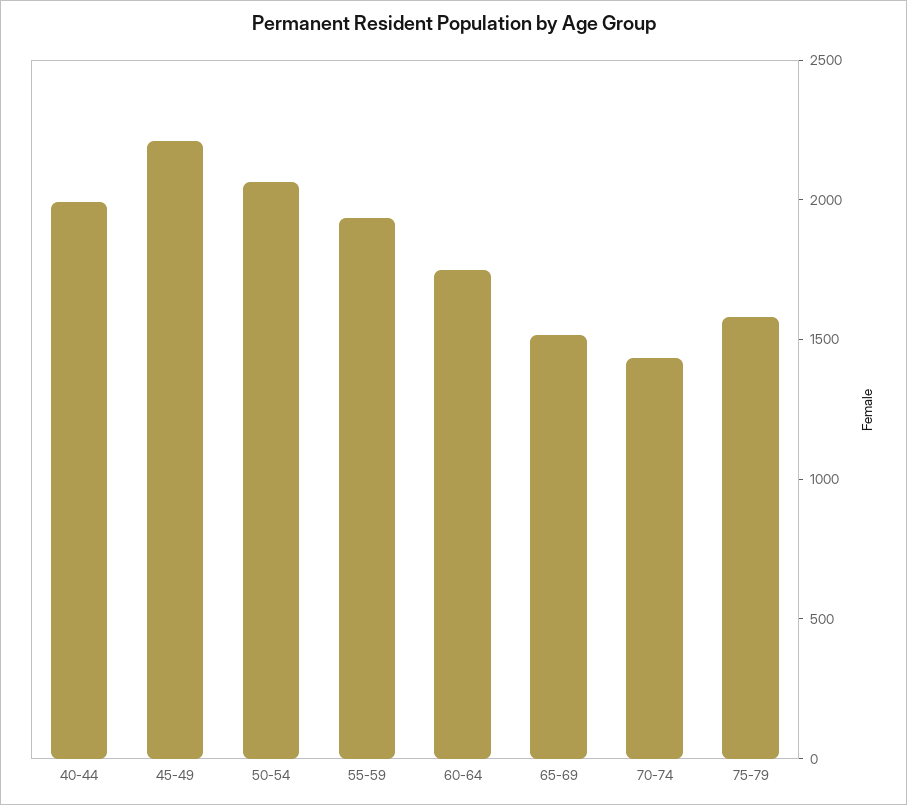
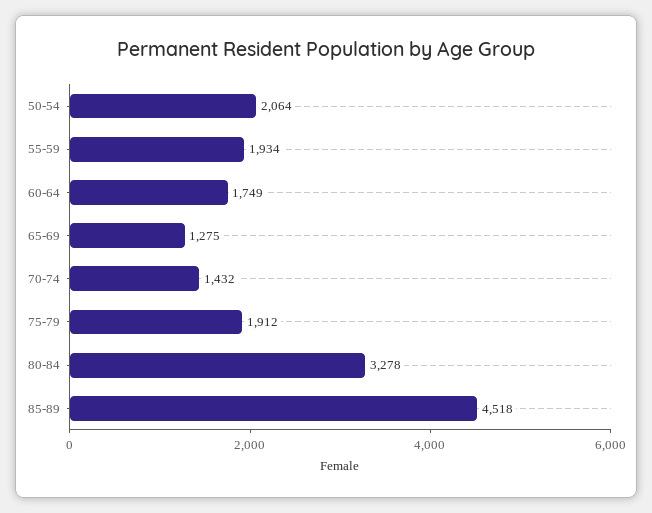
40-44: 2000 -> none
45-49: 2200 -> none
65-69: 1500 -> 1275
75-79: 1600 -> 1912
80-84: none -> 3278
85-89: none -> 4518

